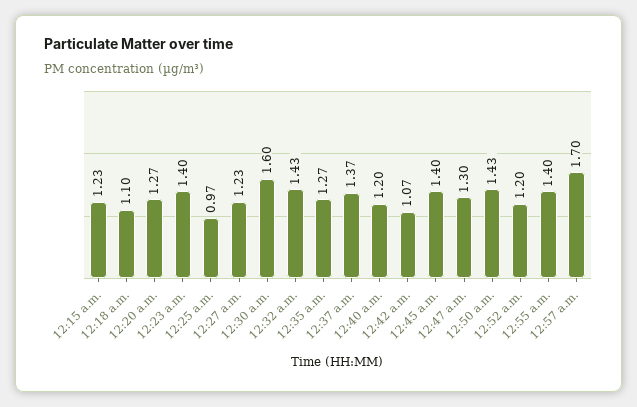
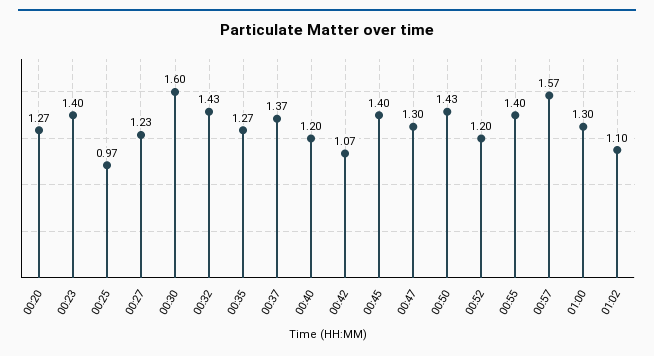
12:15 a.m.: 1.23 -> none
12:18 a.m.: 1.1 -> none
12:57 a.m.: 1.7 -> 1.57
01:00: none -> 1.3
01:02: none -> 1.1

